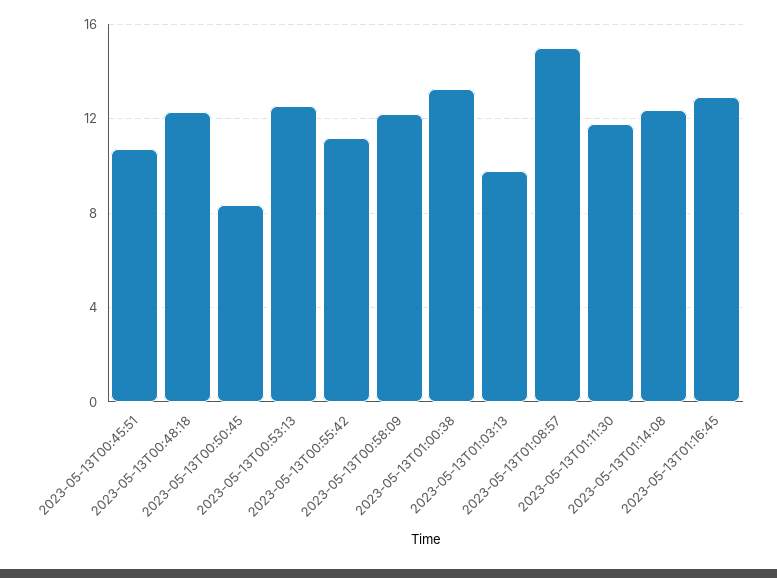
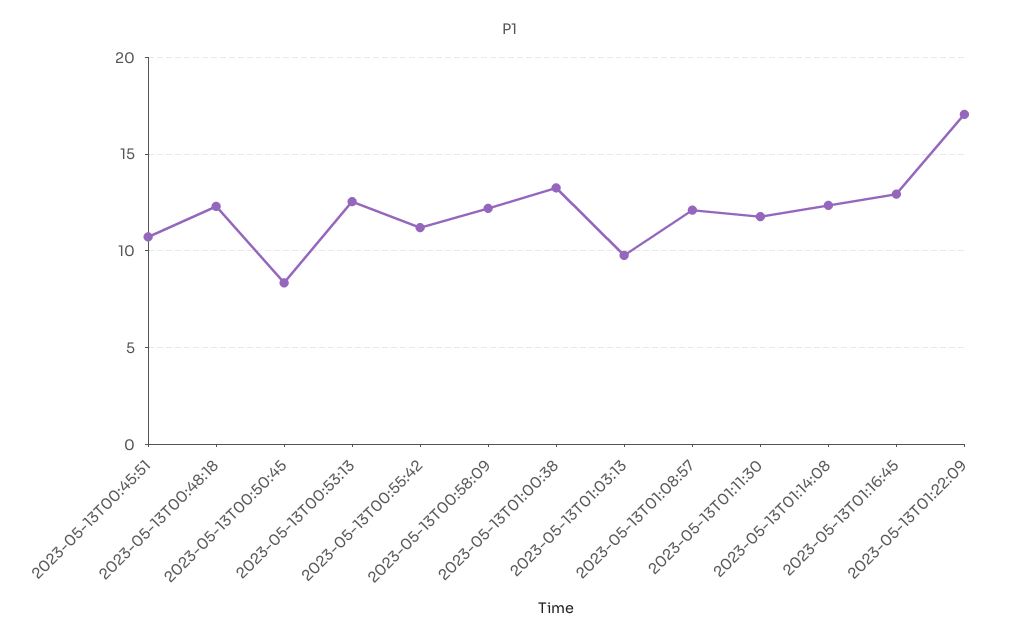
2023-05-13T01:08:57: 15 -> 12
2023-05-13T01:22:09: none -> 17

